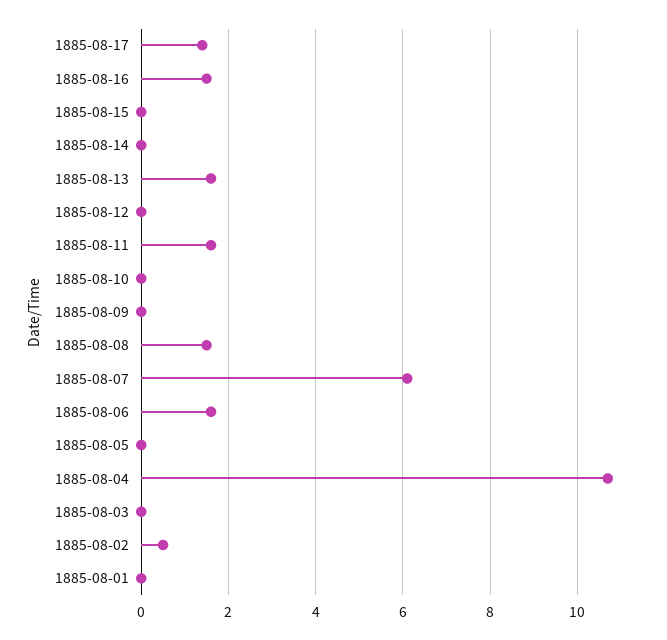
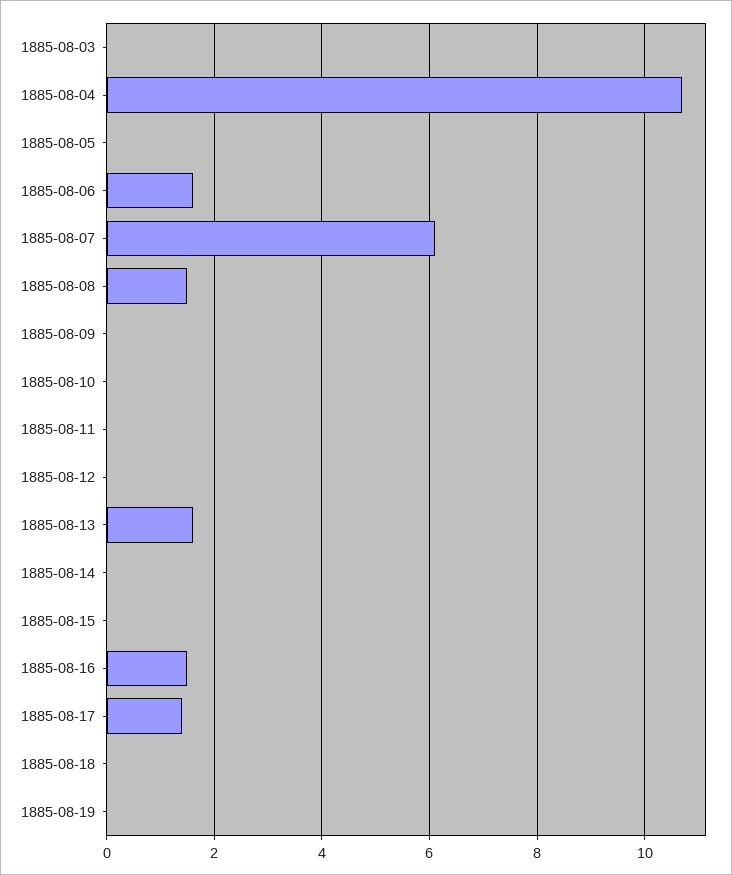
1885-08-11: 1.5 -> 0
1885-08-02: 0.5 -> none
1885-08-01: 0 -> none
1885-08-18: none -> 0
1885-08-19: none -> 0

